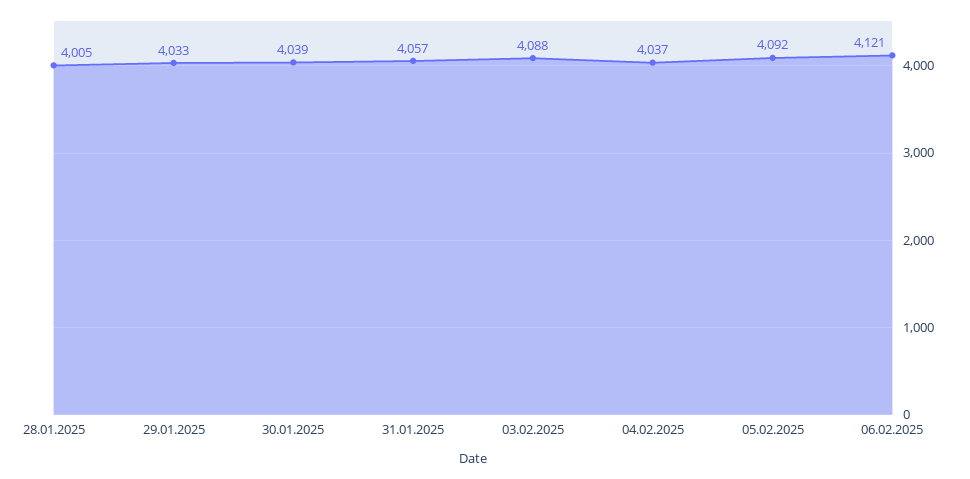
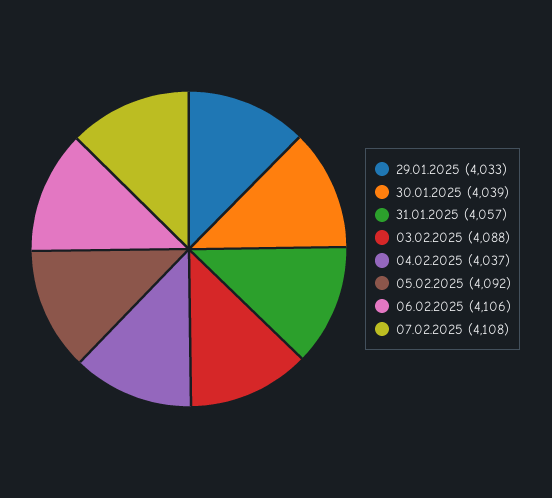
28.01.2025: 4005 -> none
06.02.2025: 4121 -> 4106
07.02.2025: none -> 4108

